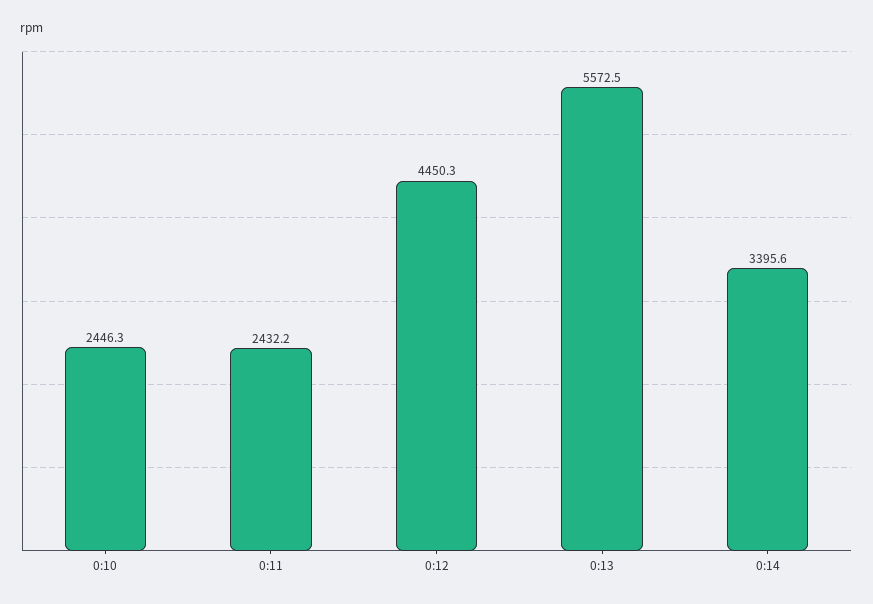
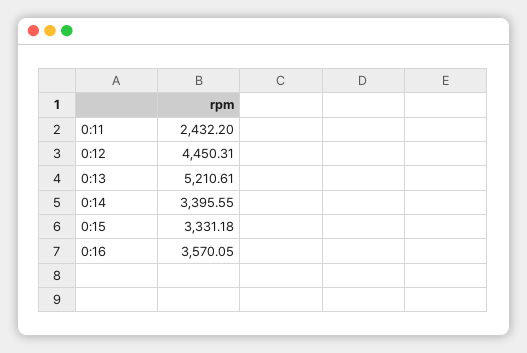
0:10: 2446.3 -> none
0:13: 5572.5 -> 5210.61
0:15: none -> 3331.18
0:16: none -> 3570.05

